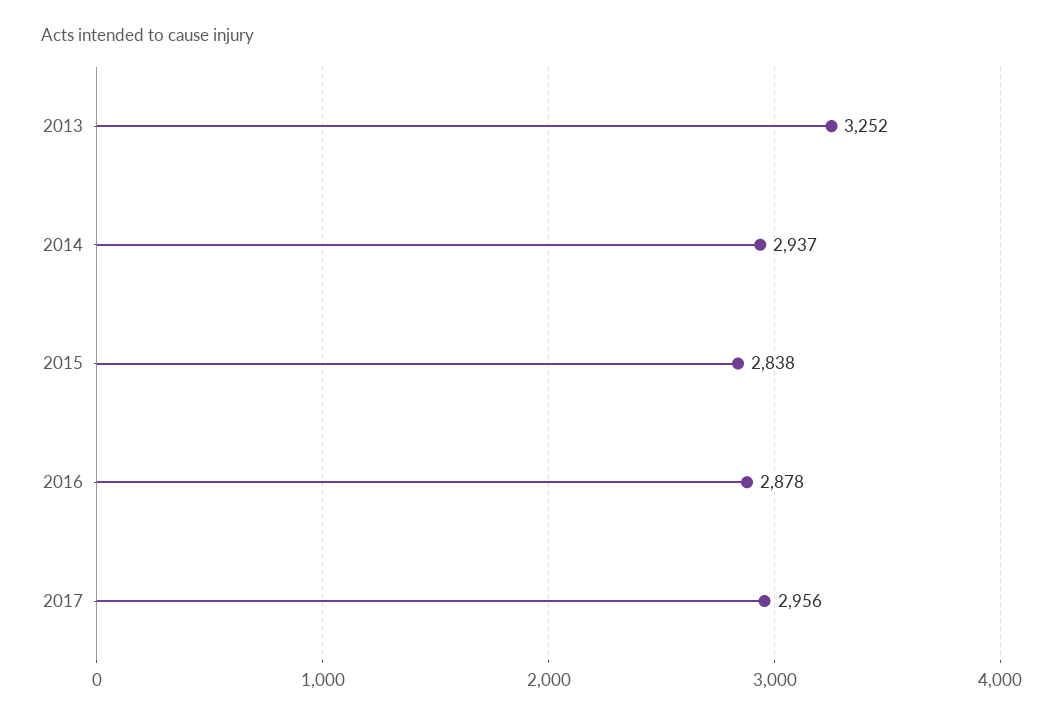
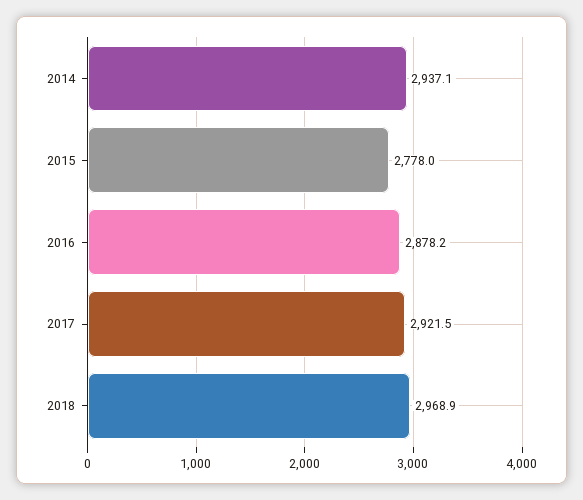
2013: 3252 -> none
2015: 2838 -> 2778
2017: 2956 -> 2921.5
2018: none -> 2968.9

